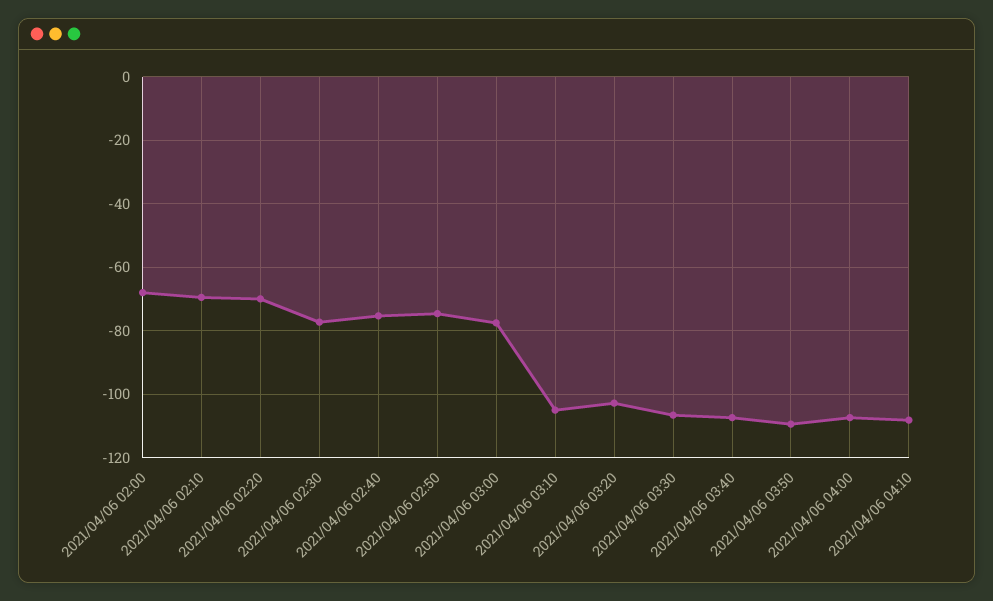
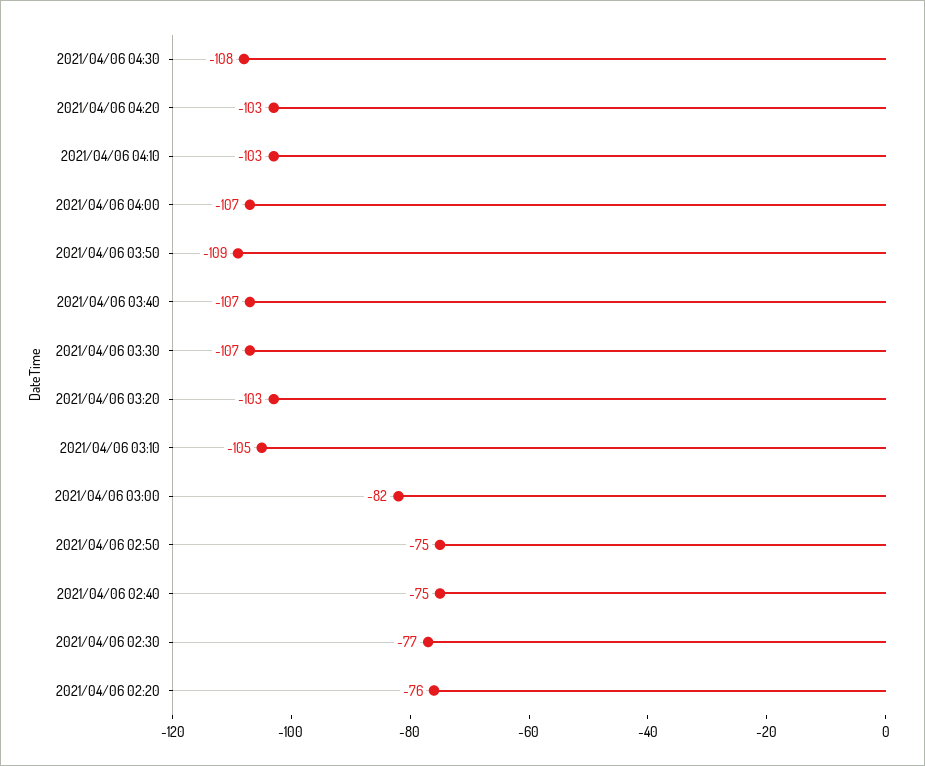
2021/04/06 02:00: -68 -> none
2021/04/06 02:10: -70 -> none
2021/04/06 02:20: -70 -> -76
2021/04/06 03:00: -78 -> -82
2021/04/06 04:10: -108 -> -103
2021/04/06 04:30: none -> -108
2021/04/06 04:20: none -> -103

